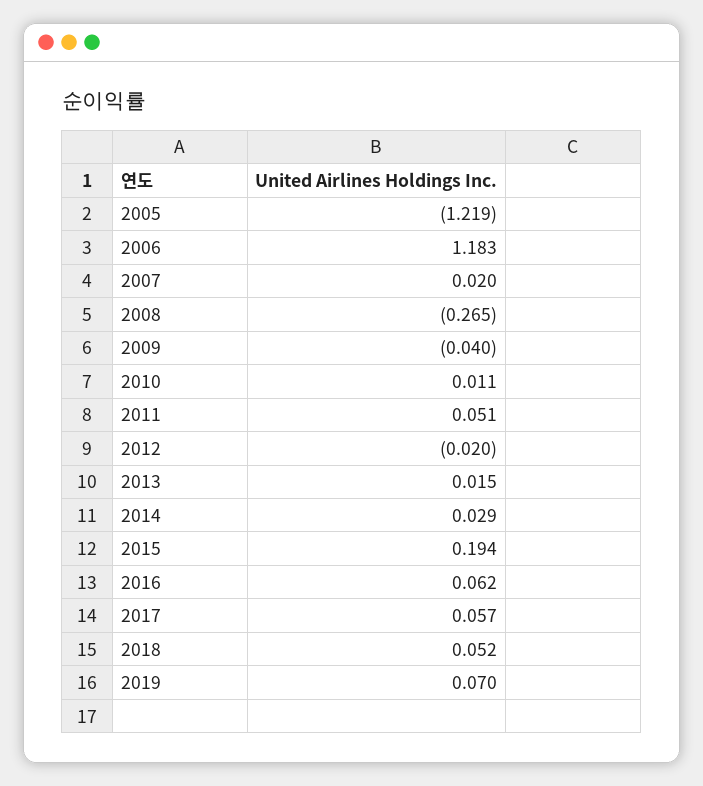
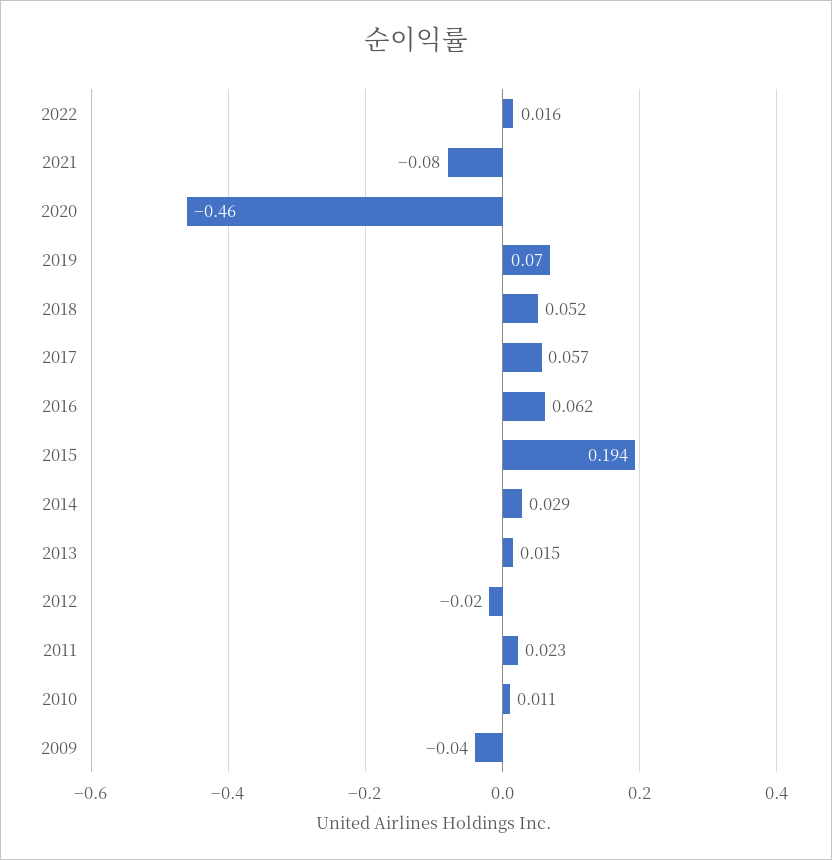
2005: -1.219 -> none
2006: 1.183 -> none
2007: 0.02 -> none
2008: -0.265 -> none
2011: 0.051 -> 0.023
2022: none -> 0.016
2021: none -> -0.08
2020: none -> -0.46

